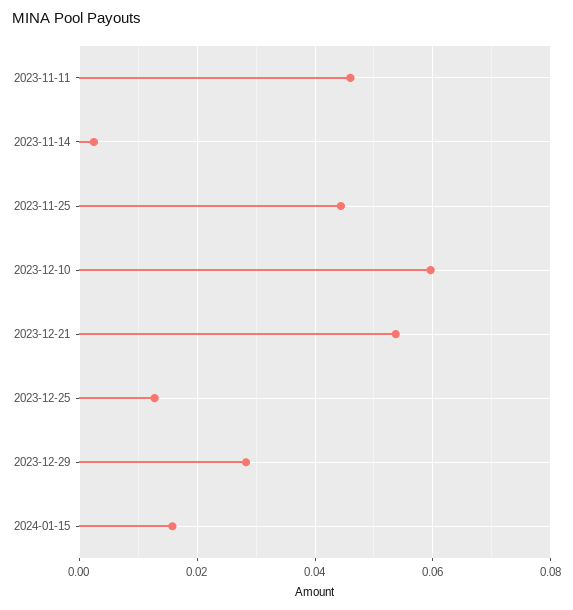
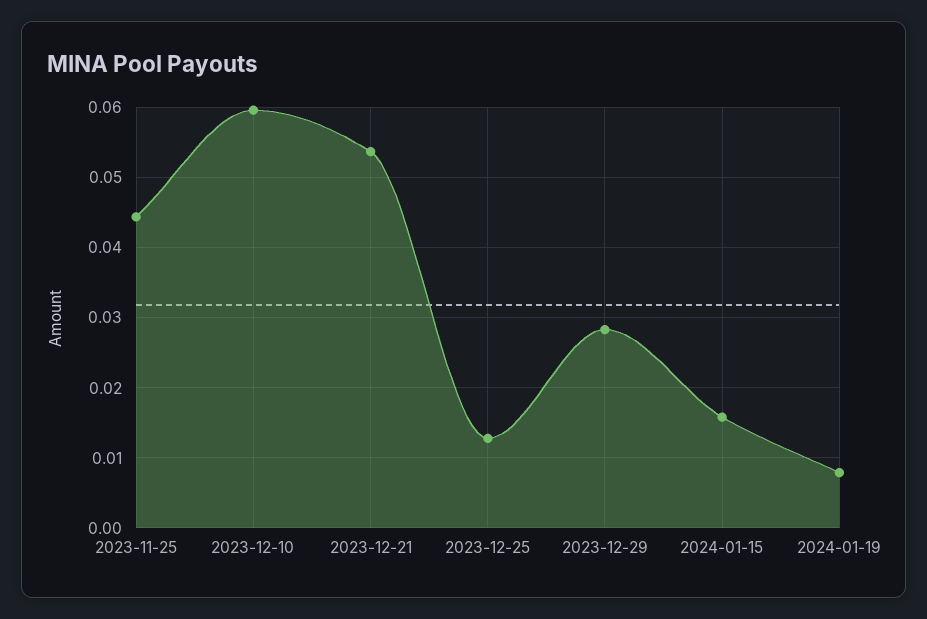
2023-11-11: 0.046 -> none
2023-11-14: 0.002 -> none
2024-01-19: none -> 0.008

